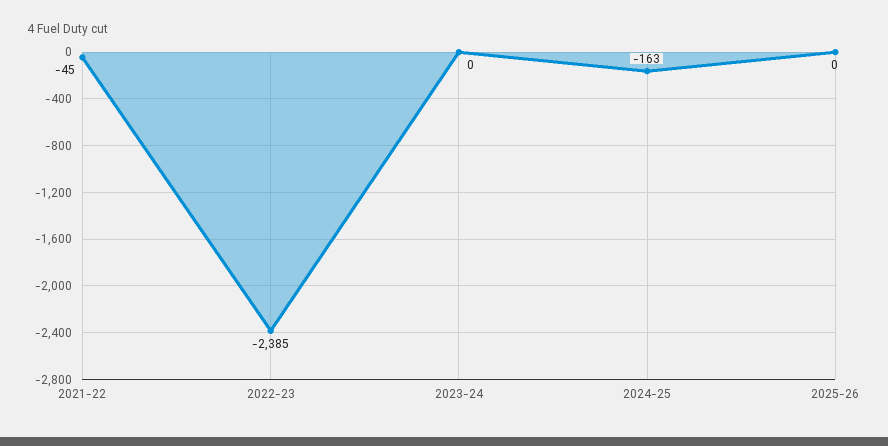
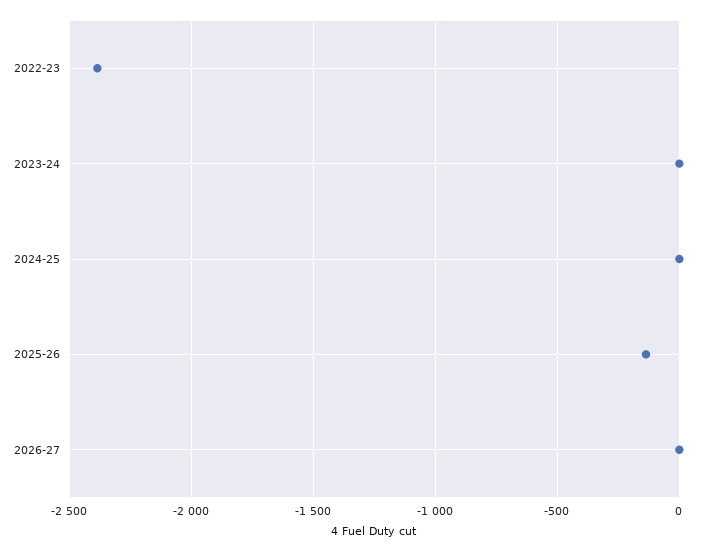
2021-22: -45 -> none
2024-25: -163 -> 0
2025-26: 0 -> -150
2026-27: none -> 0

